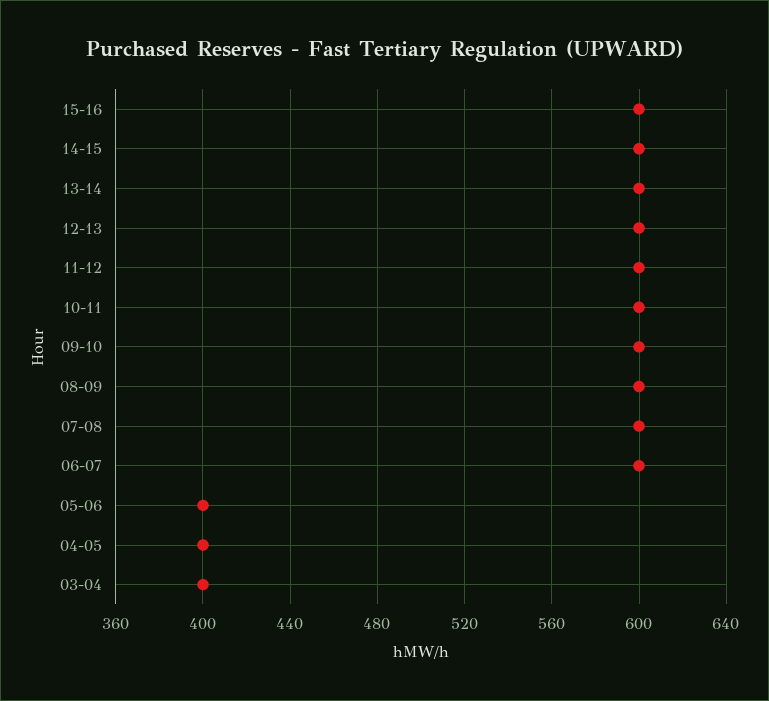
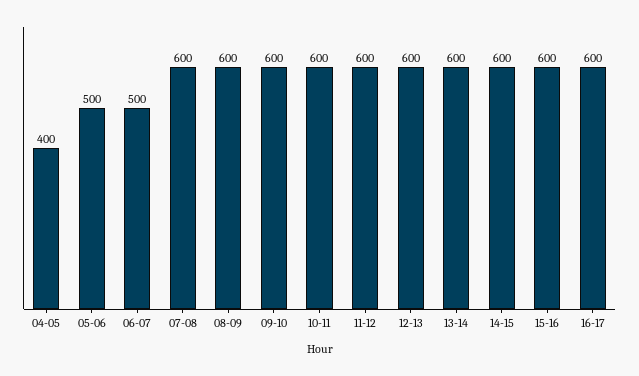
06-07: 600 -> 500
05-06: 400 -> 500
03-04: 400 -> none
16-17: none -> 600

